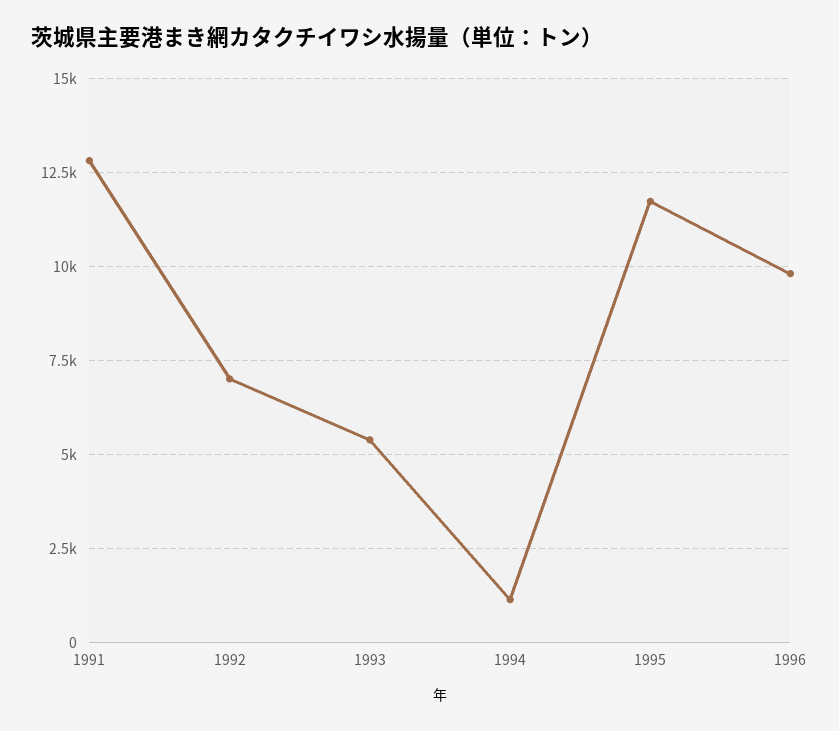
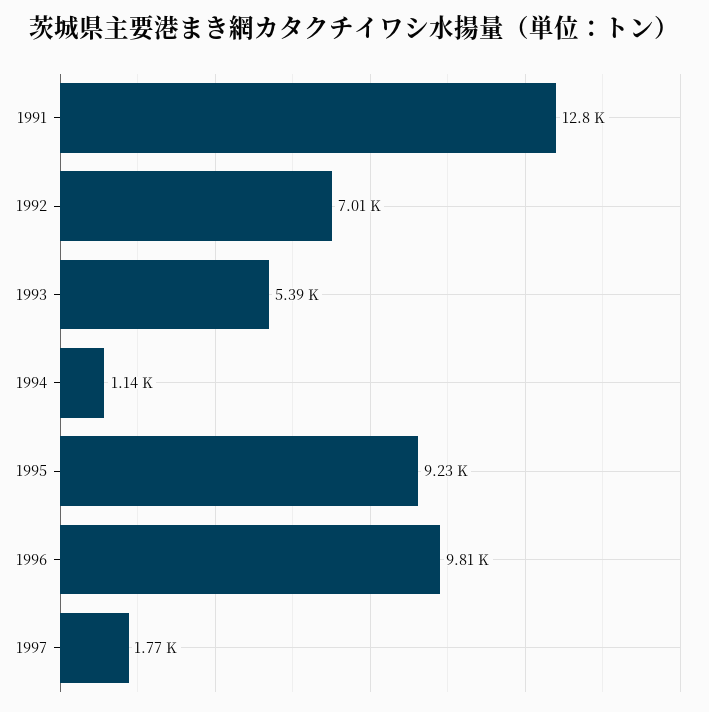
1995: 11750 -> 9230
1997: none -> 1770

